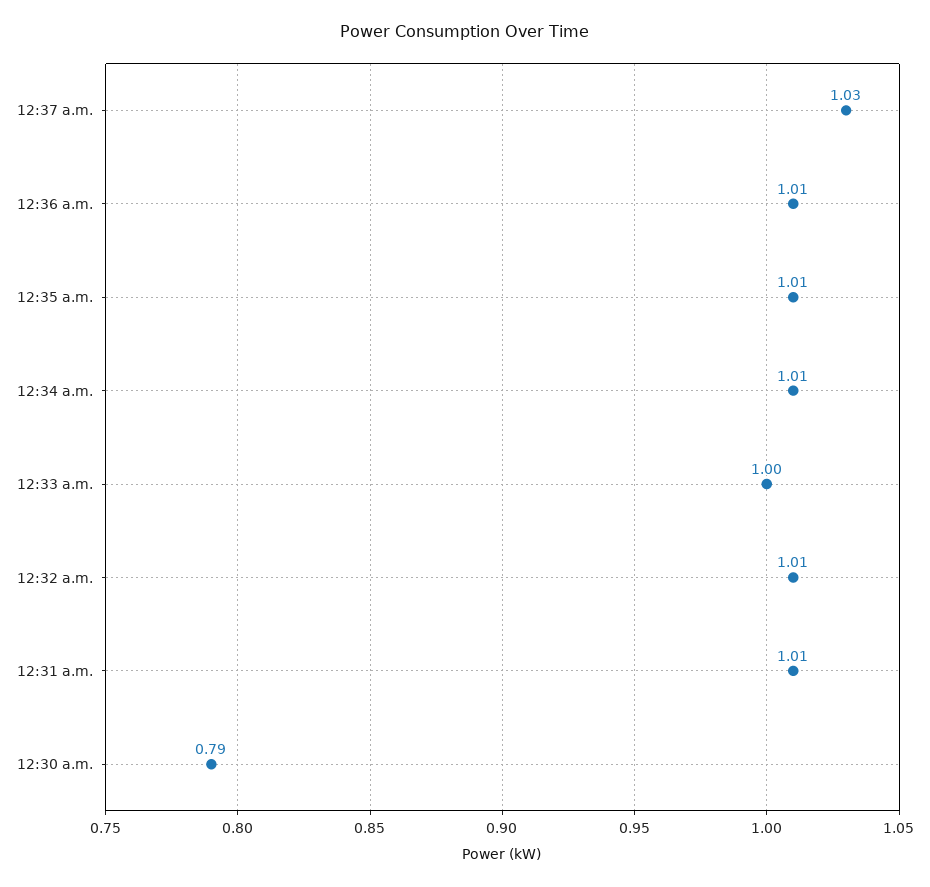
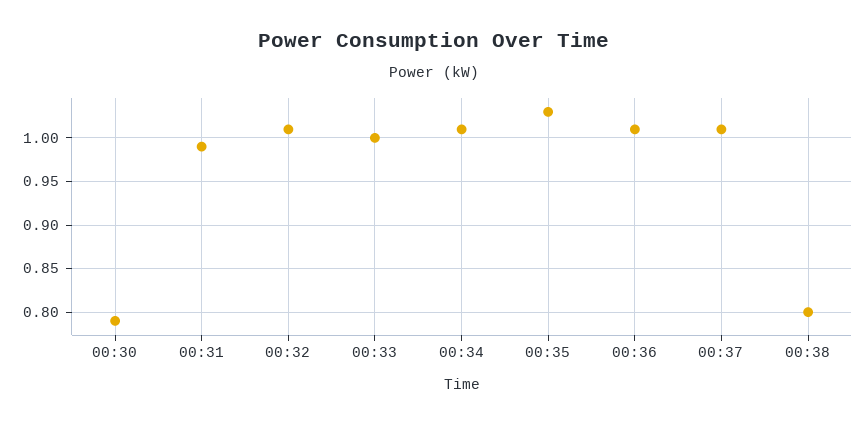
12:37 a.m.: 1.03 -> 1.01
12:35 a.m.: 1.01 -> 1.03
12:31 a.m.: 1.01 -> 0.99
00:38: none -> 0.8

